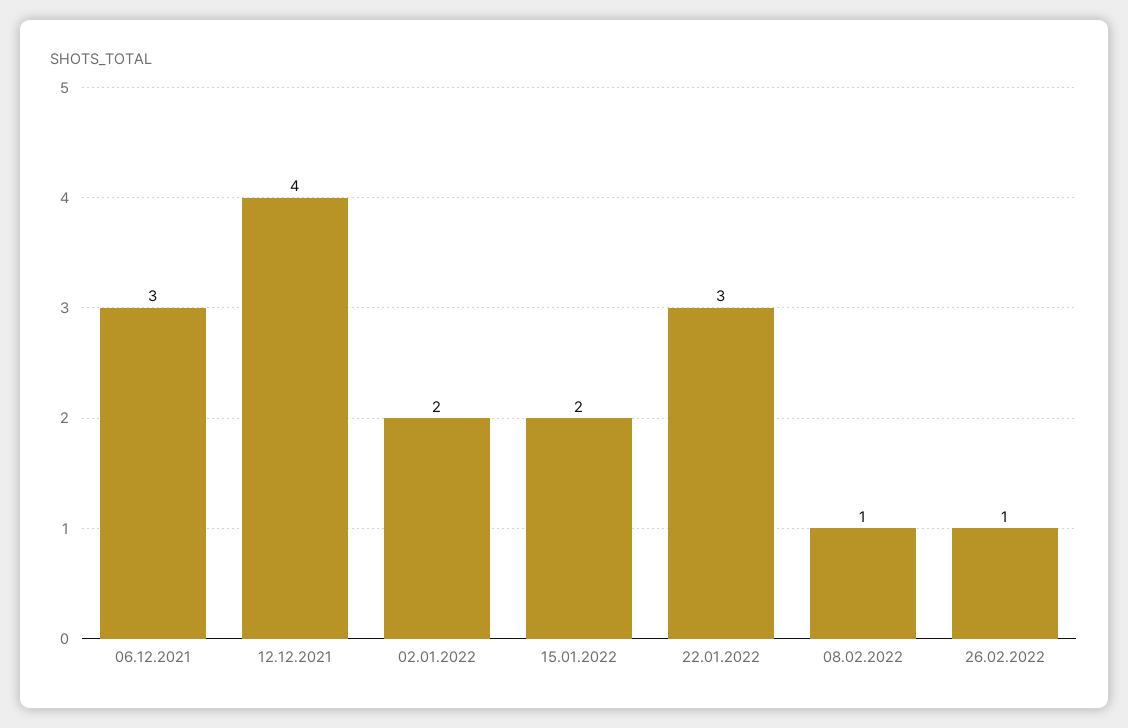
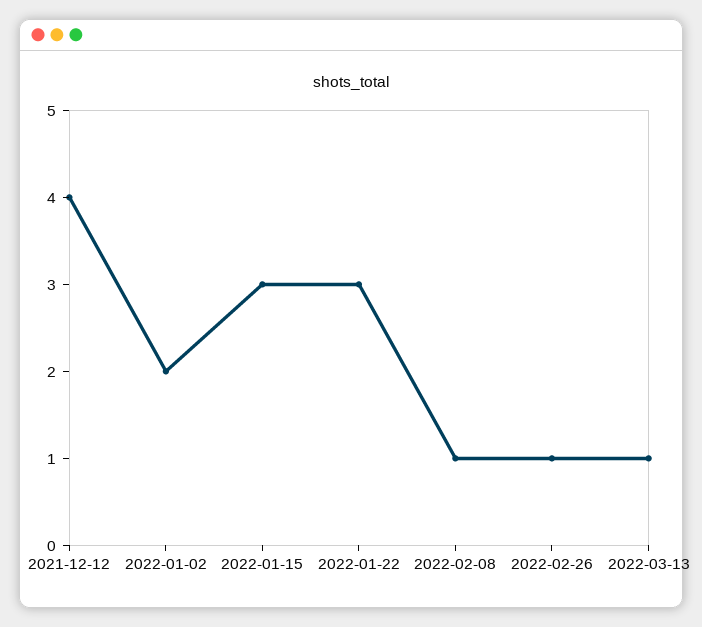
06.12.2021: 3 -> none
15.01.2022: 2 -> 3
2022-03-13: none -> 1

